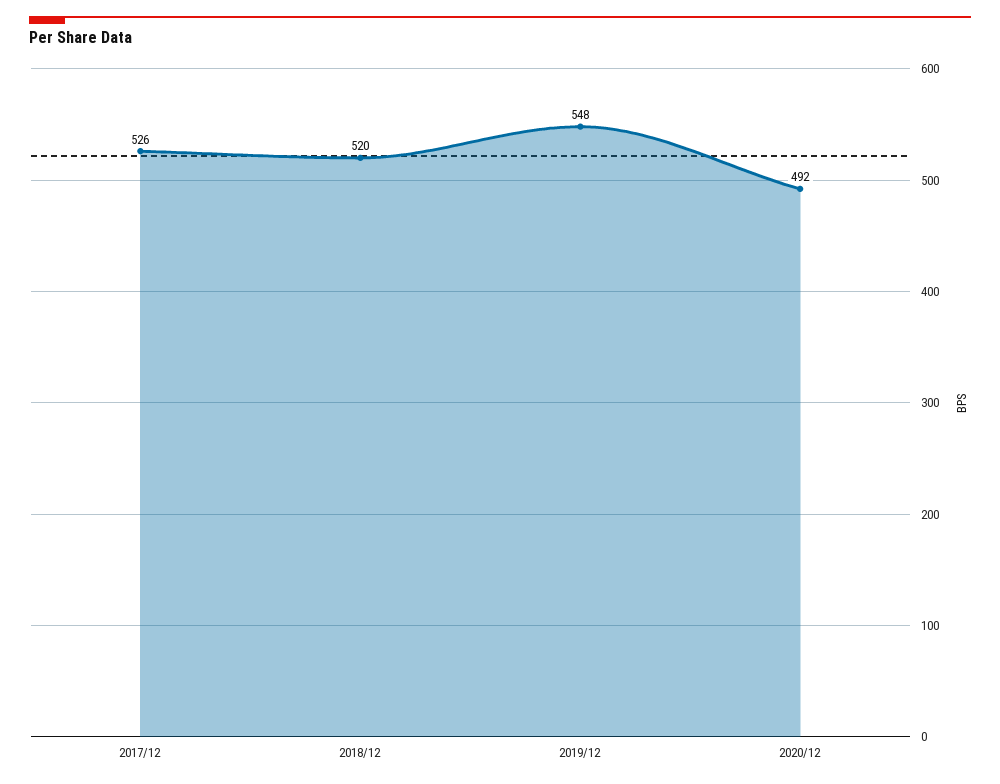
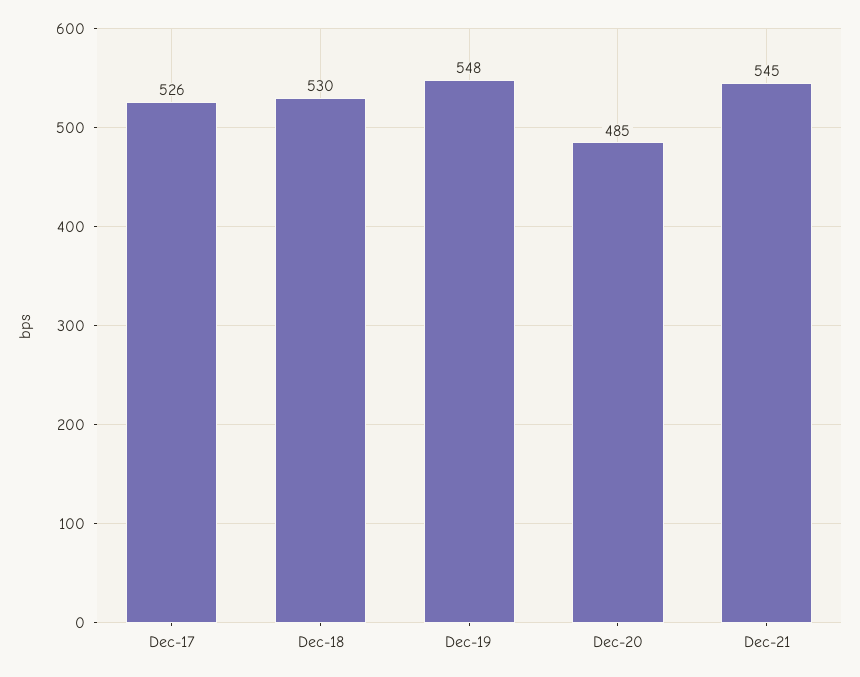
2018/12: 520 -> 530
2020/12: 492 -> 485
Dec-21: none -> 545

